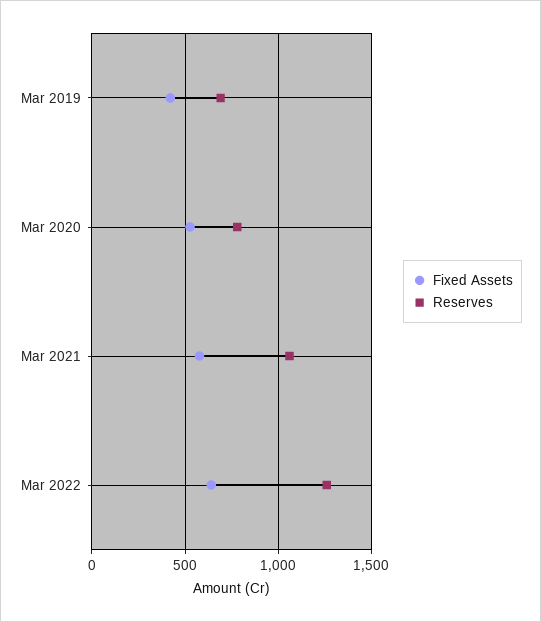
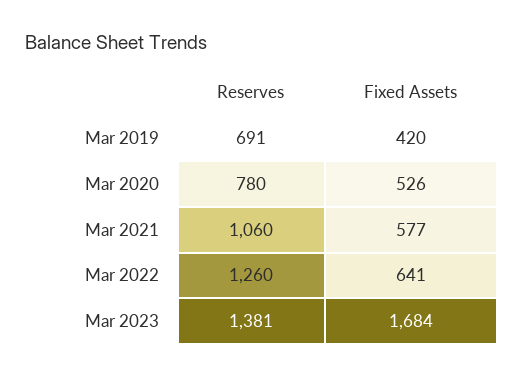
Reserves, Mar 2023: none -> 1381
Fixed Assets, Mar 2023: none -> 1684

